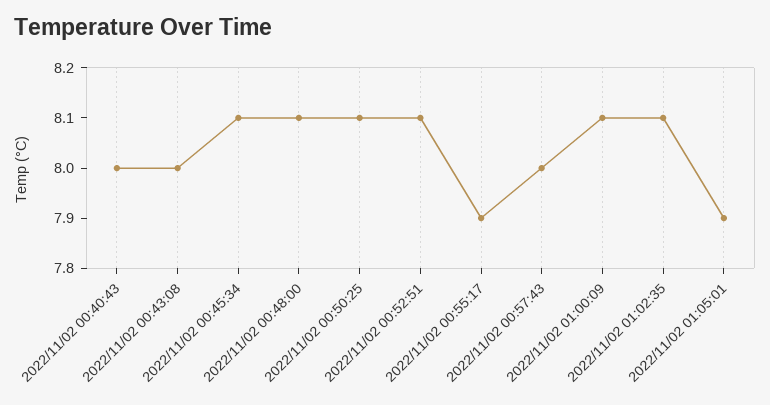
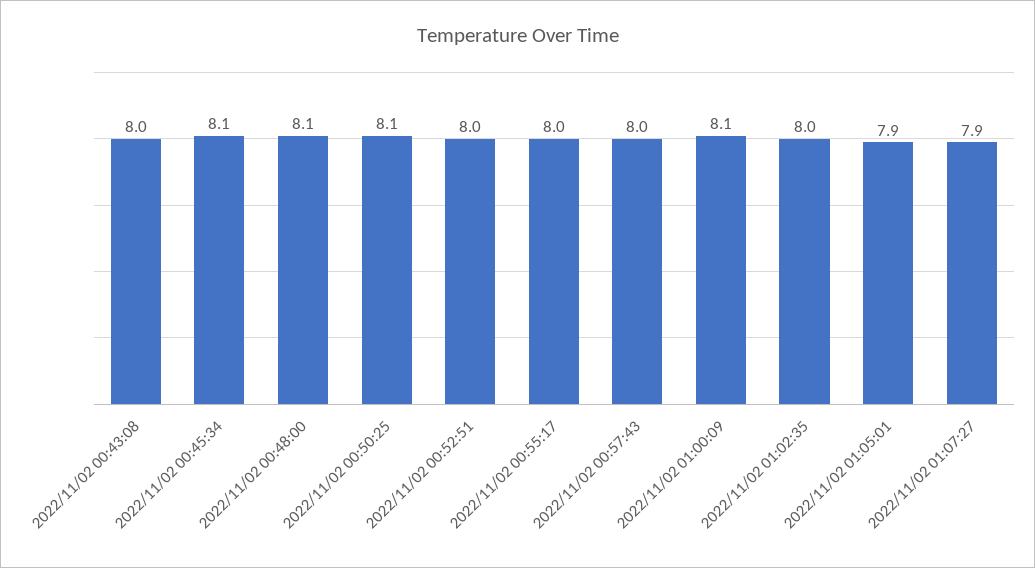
2022/11/02 00:40:43: 8 -> none
2022/11/02 00:52:51: 8.1 -> 8
2022/11/02 00:55:17: 7.9 -> 8
2022/11/02 01:02:35: 8.1 -> 8
2022/11/02 01:07:27: none -> 7.9

